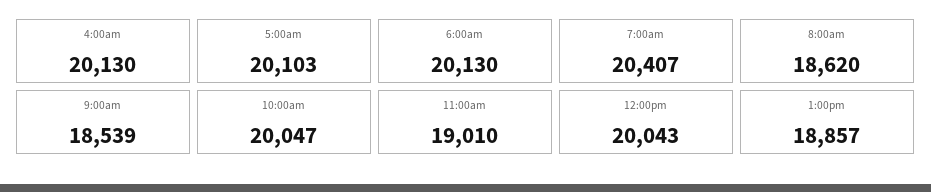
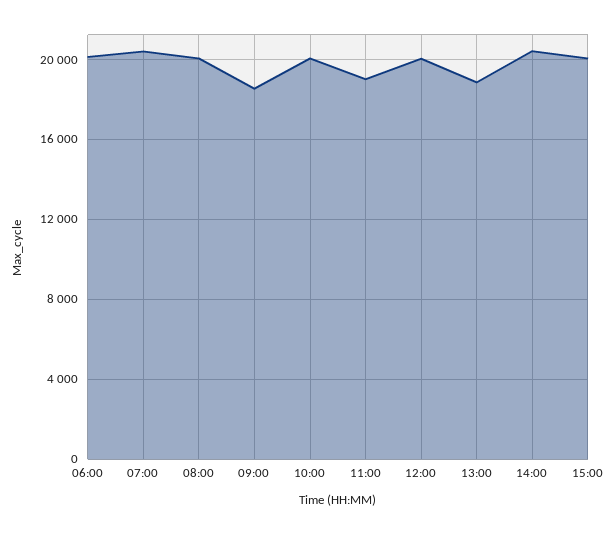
4:00am: 20130 -> none
5:00am: 20103 -> none
8:00am: 18620 -> 20000
14:00: none -> 20500
15:00: none -> 20000

